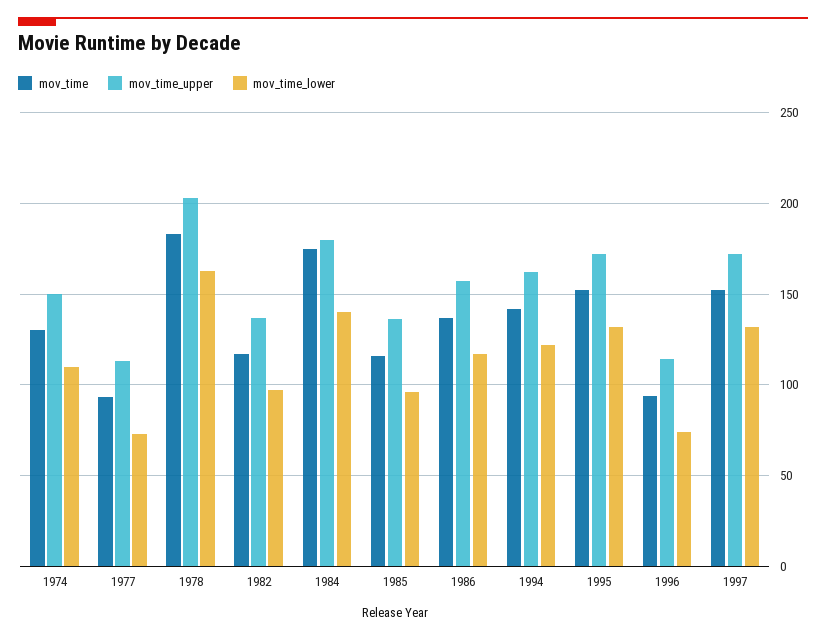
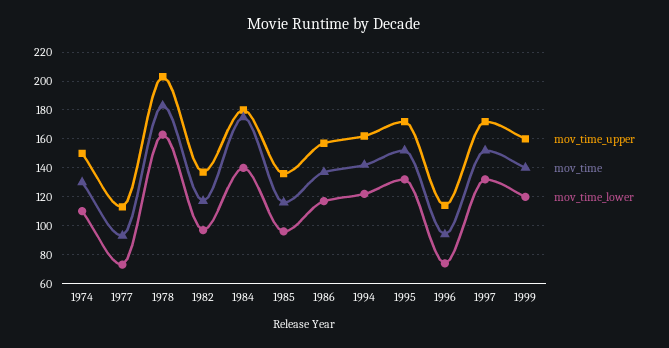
mov_time_upper, 1999: none -> 160
mov_time, 1999: none -> 140
mov_time_lower, 1999: none -> 120

